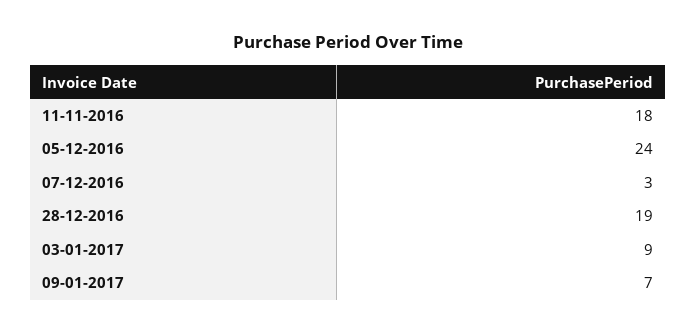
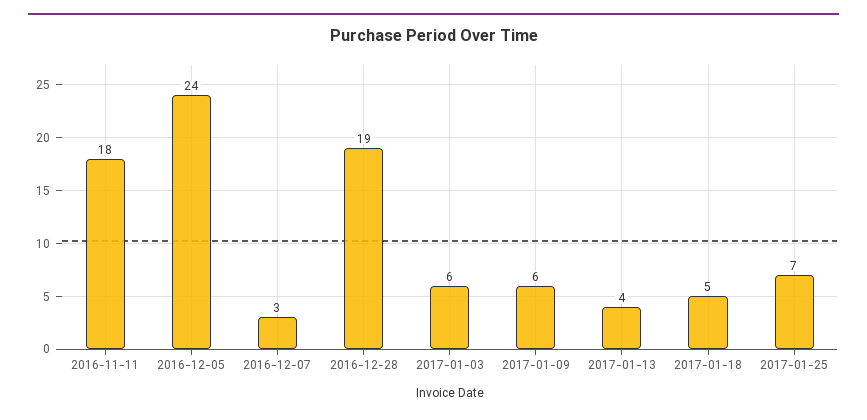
03-01-2017: 9 -> 6
09-01-2017: 7 -> 6
2017-01-13: none -> 4
2017-01-18: none -> 5
2017-01-25: none -> 7

